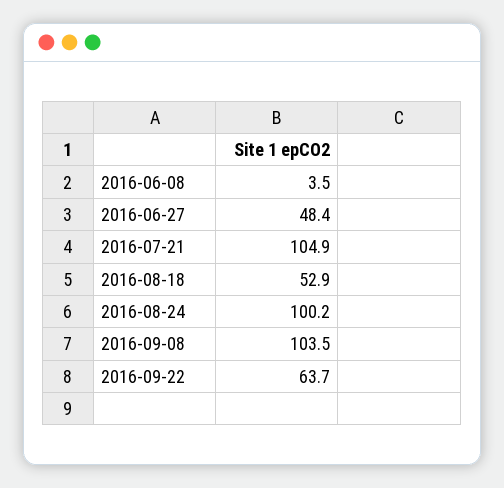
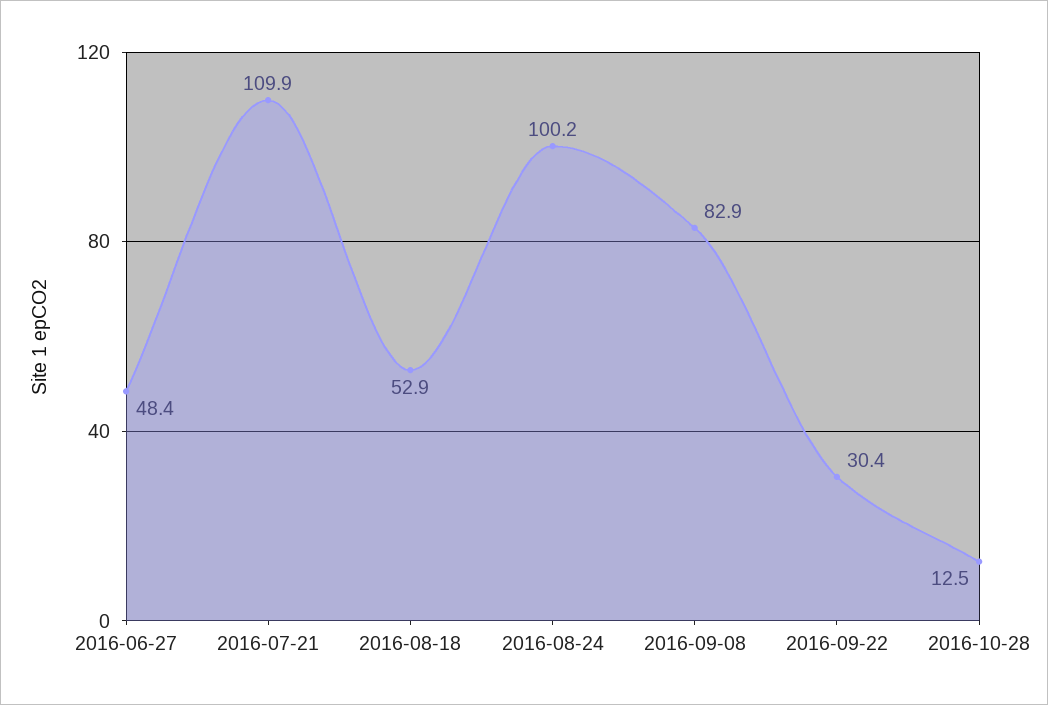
2016-06-08: 3.5 -> none
2016-07-21: 104.9 -> 109.9
2016-09-08: 103.5 -> 82.9
2016-09-22: 63.7 -> 30.4
2016-10-28: none -> 12.5

